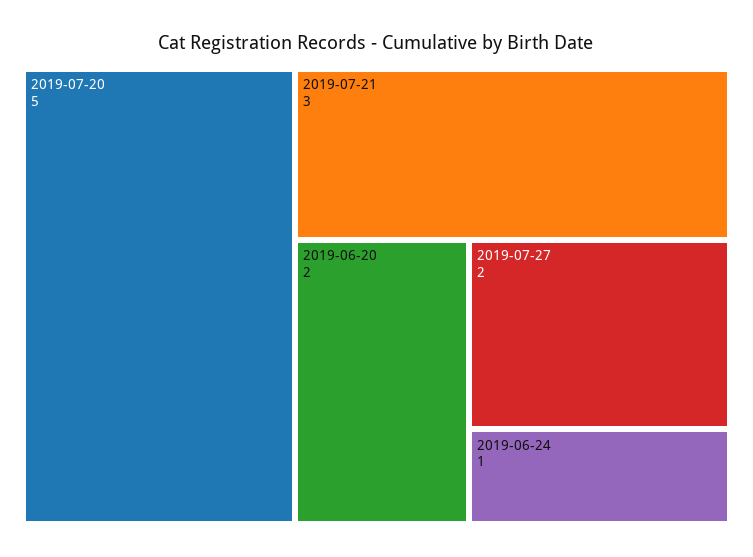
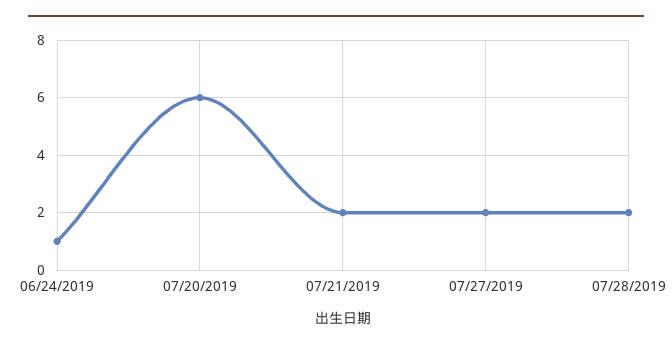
2019-07-20: 5 -> 6
2019-07-21: 3 -> 2
2019-06-20: 2 -> none
07/28/2019: none -> 2

